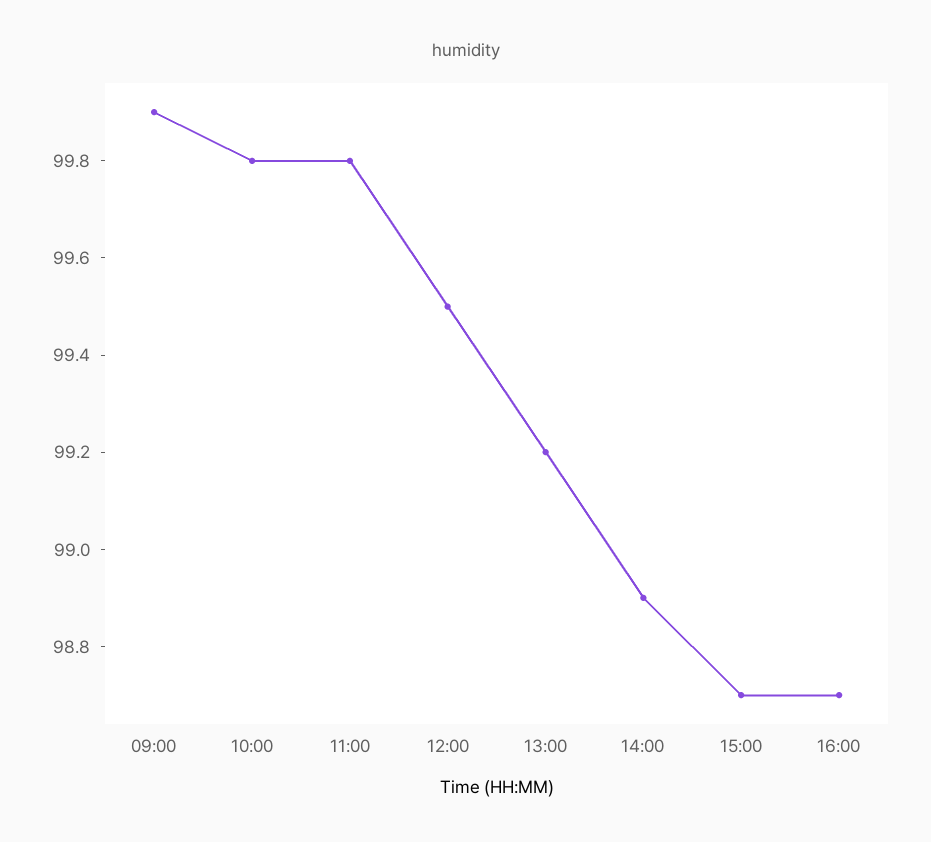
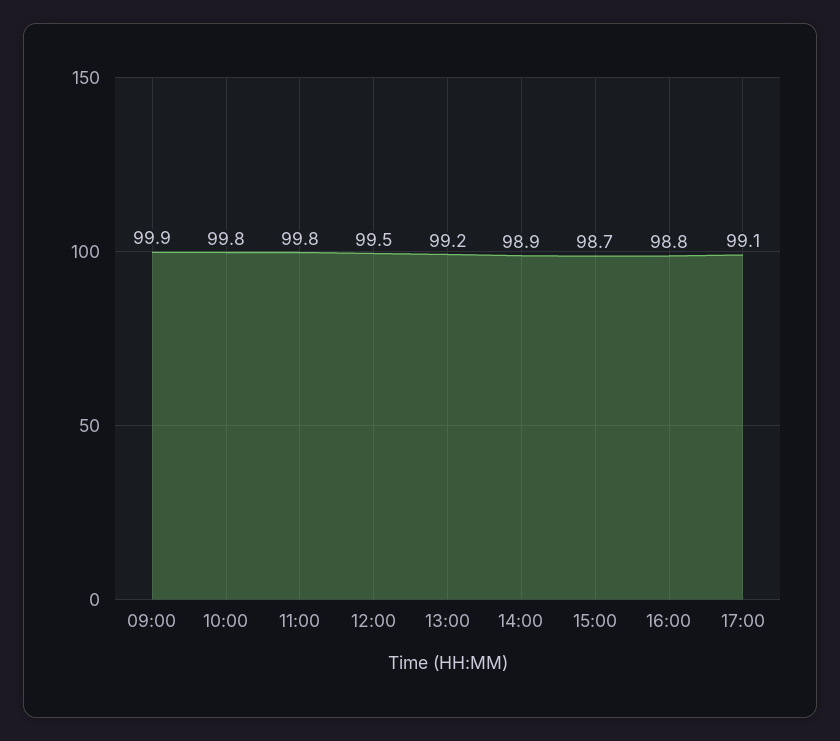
16:00: 98.7 -> 98.8
17:00: none -> 99.1

